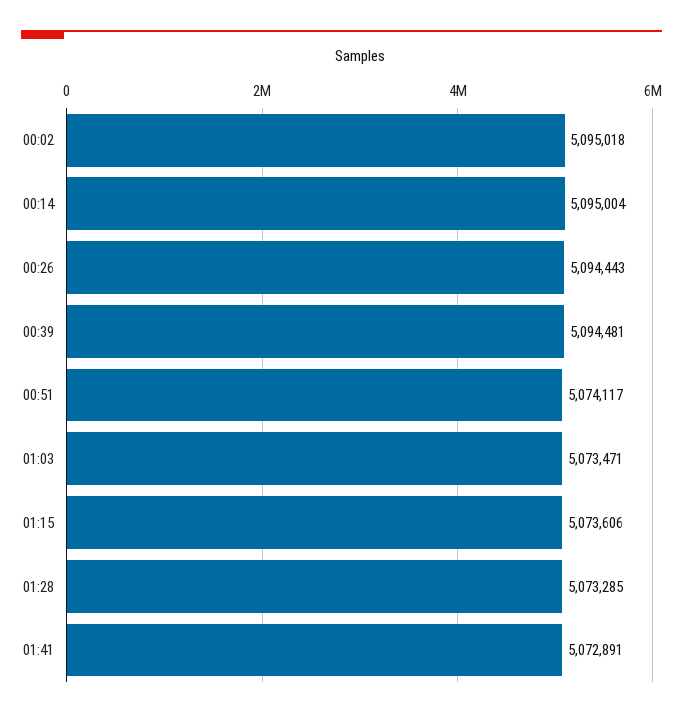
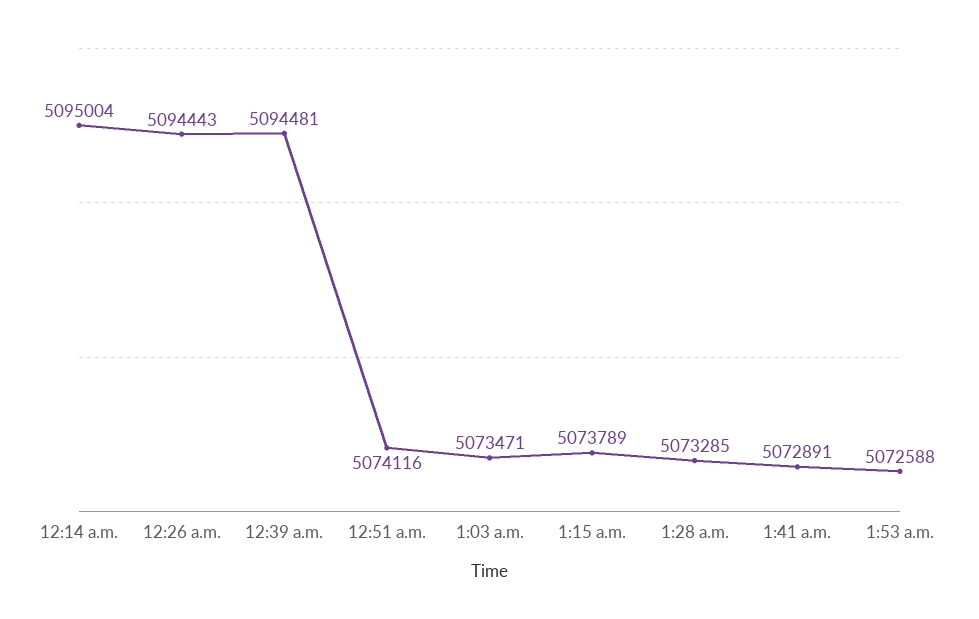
00:02: 5095018 -> none
00:51: 5074117 -> 5074116
01:15: 5073606 -> 5073789
1:53 a.m.: none -> 5072588

